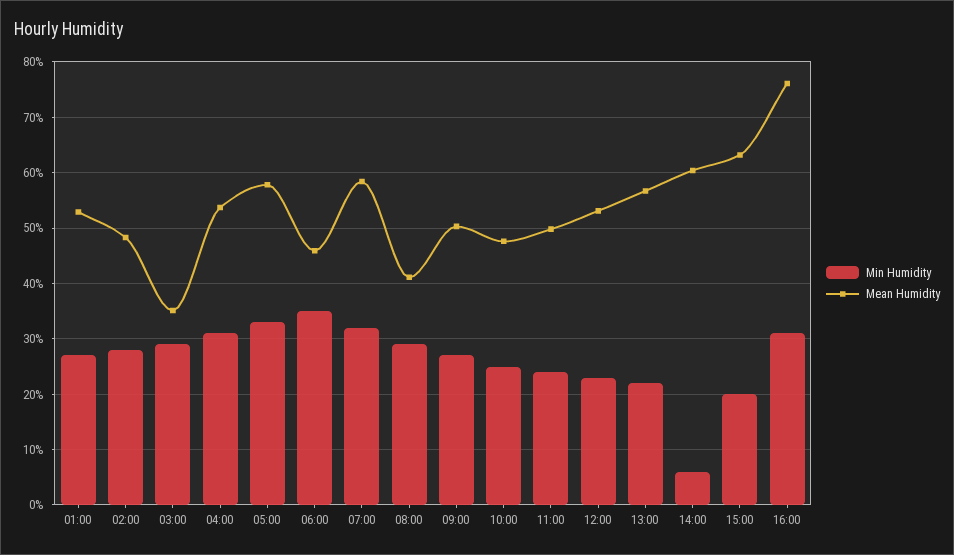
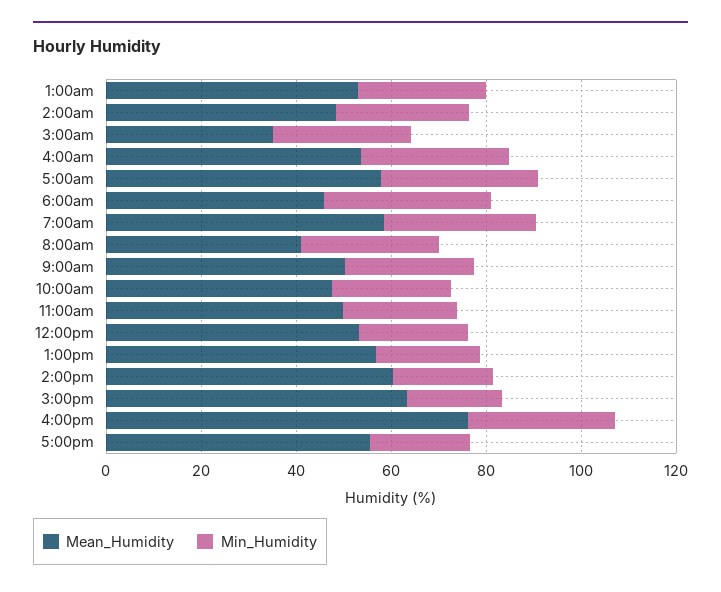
Min Humidity, 14:00: 6 -> 20
Mean Humidity, 5:00pm: none -> 55
Min Humidity, 5:00pm: none -> 20

